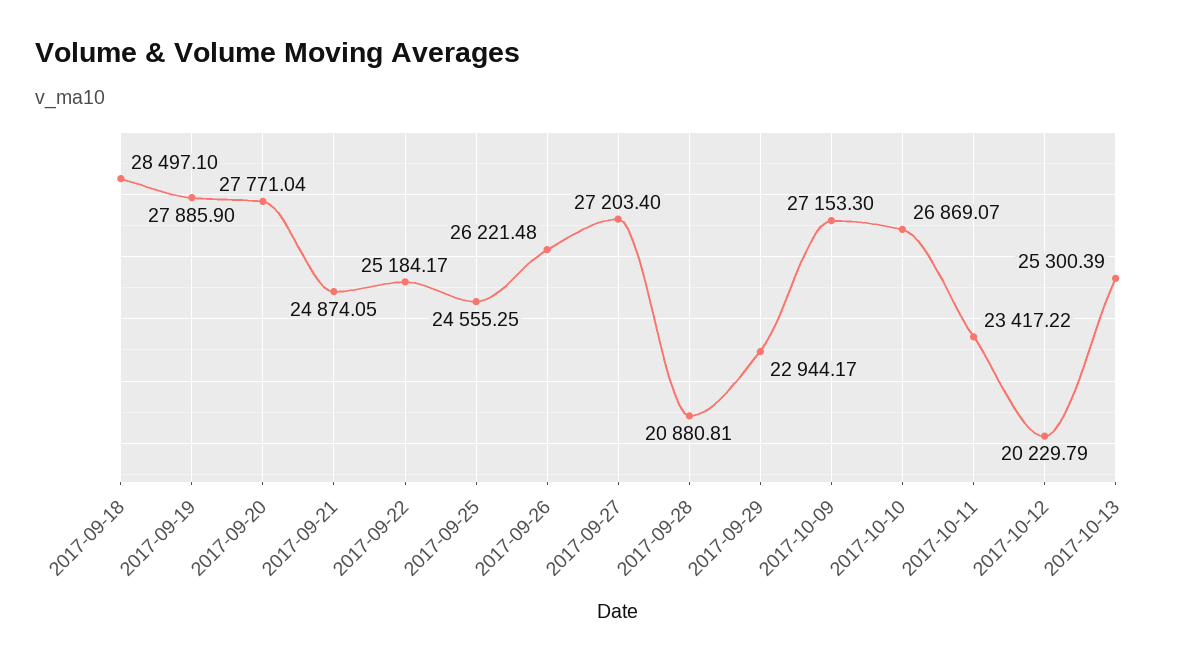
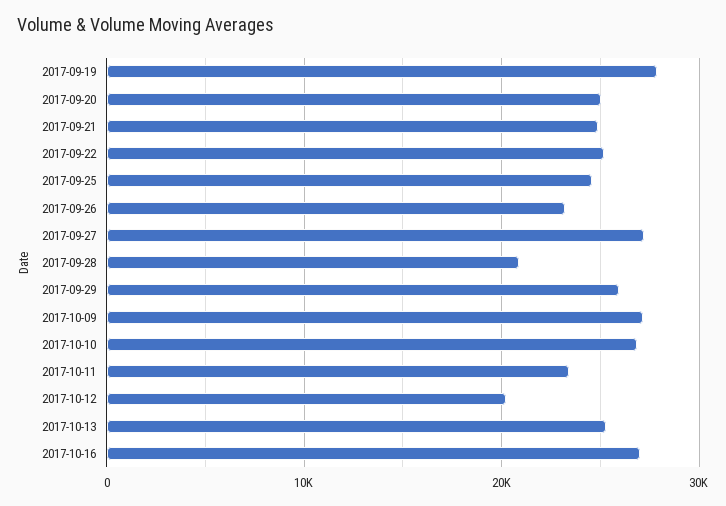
2017-09-18: 28497.1 -> none
2017-09-20: 27771.04 -> 25000
2017-09-26: 26221.48 -> 23000
2017-09-29: 22944.17 -> 26000
2017-10-16: none -> 27000

